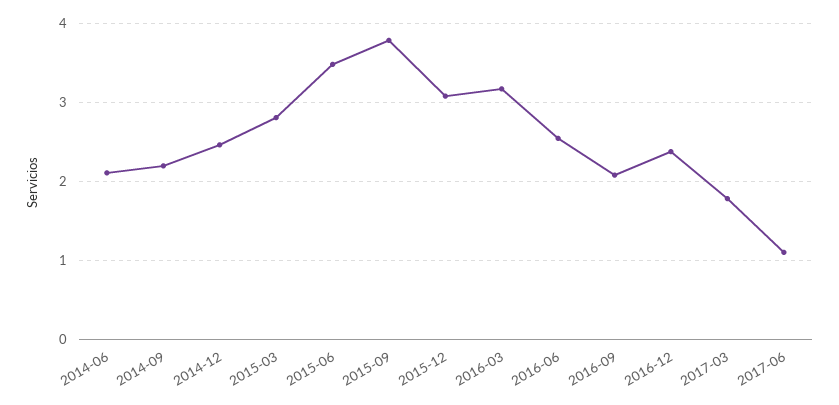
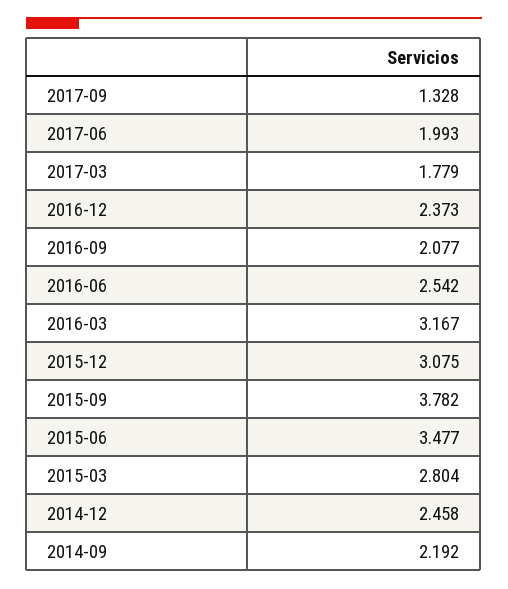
2014-06: 2.1 -> none
2017-06: 1.1 -> 1.993
2017-09: none -> 1.328

